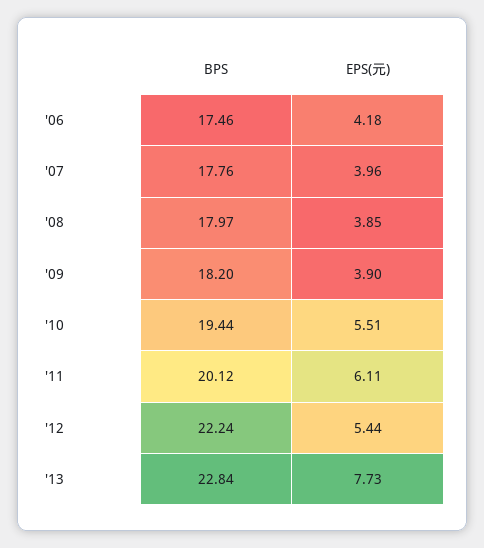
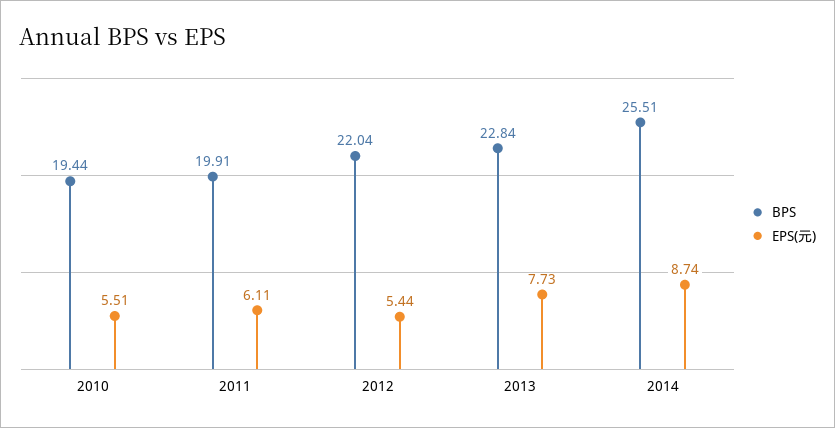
BPS, '06: 17.46 -> none
EPS(元), '06: 4.18 -> none
BPS, '07: 17.76 -> none
EPS(元), '07: 3.96 -> none
BPS, '08: 17.97 -> none
EPS(元), '08: 3.85 -> none
BPS, '09: 18.2 -> none
EPS(元), '09: 3.9 -> none
BPS, '11: 20.12 -> 19.91
BPS, '12: 22.24 -> 22.04
BPS, 2014: none -> 25.51
EPS(元), 2014: none -> 8.74

